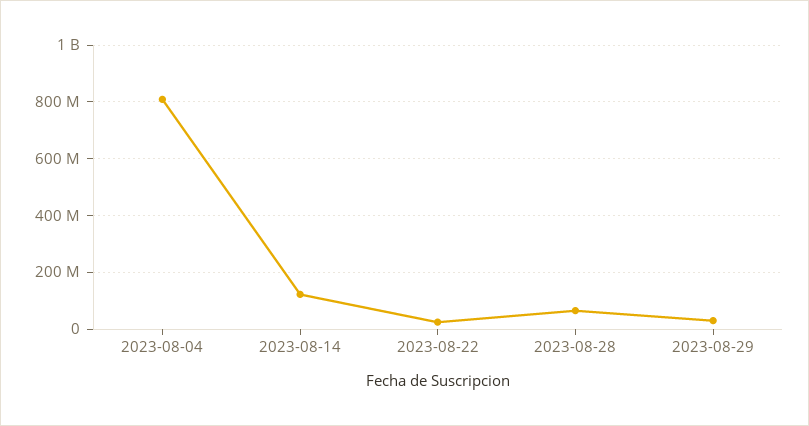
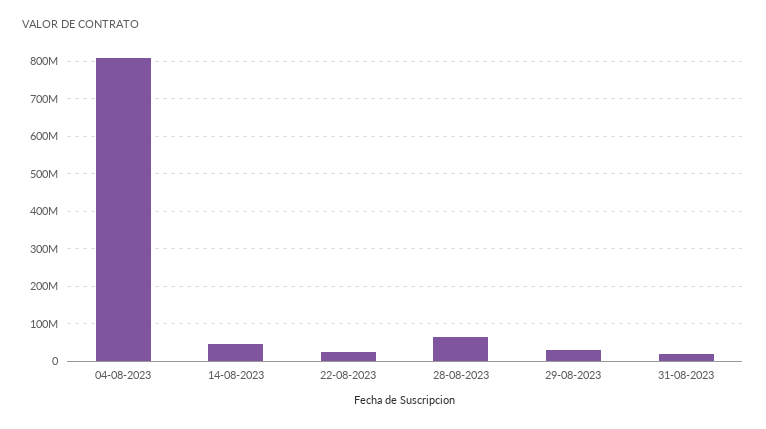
2023-08-14: 125000000 -> 40000000
31-08-2023: none -> 20000000

